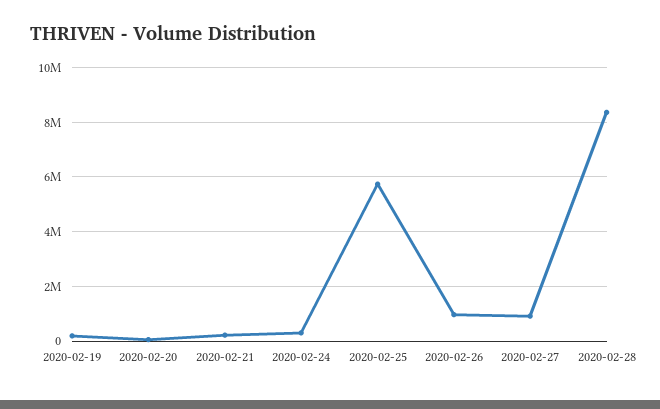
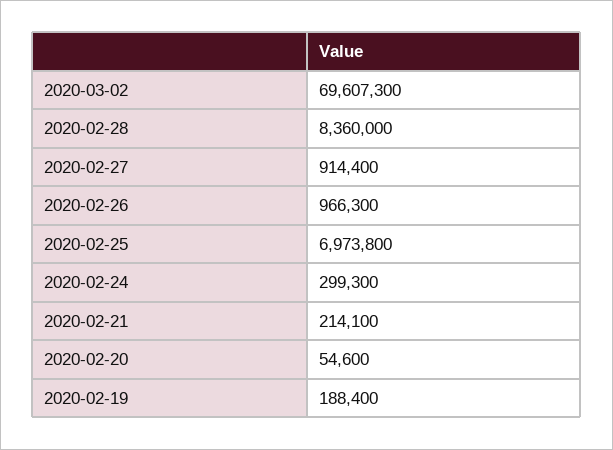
2020-02-25: 5750000 -> 6973800
2020-03-02: none -> 69607300

